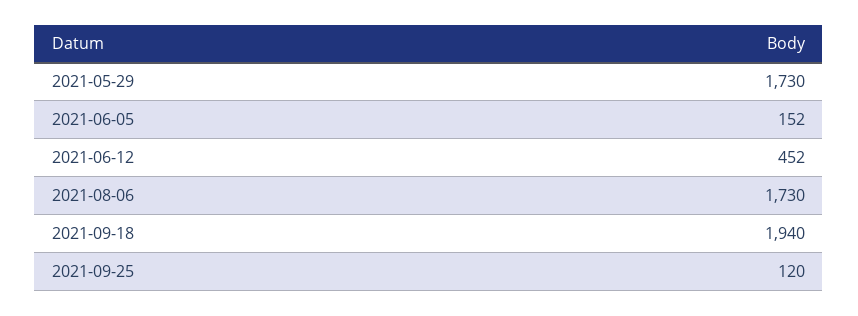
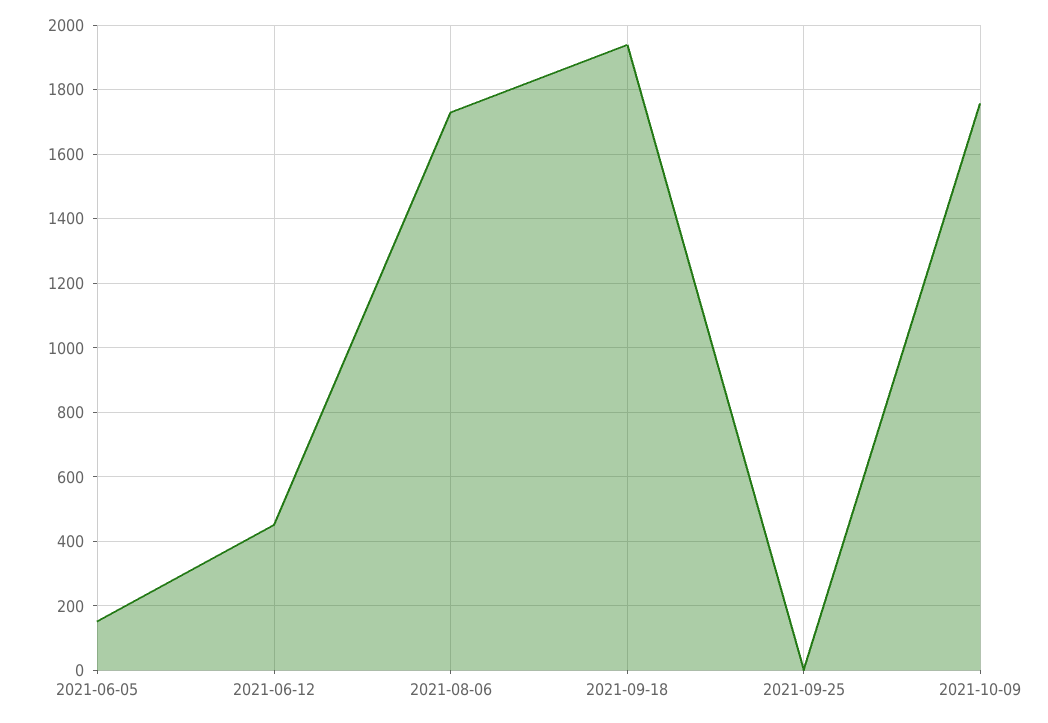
2021-05-29: 1730 -> none
2021-09-25: 120 -> 0
2021-10-09: none -> 1760

